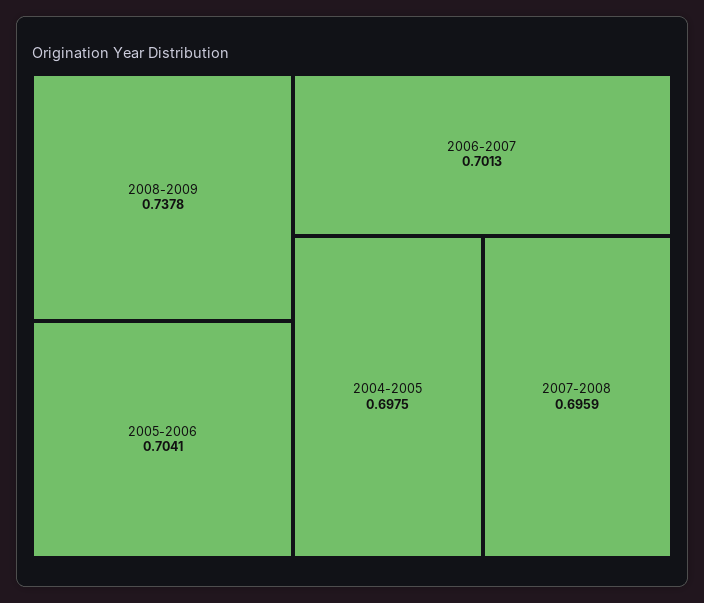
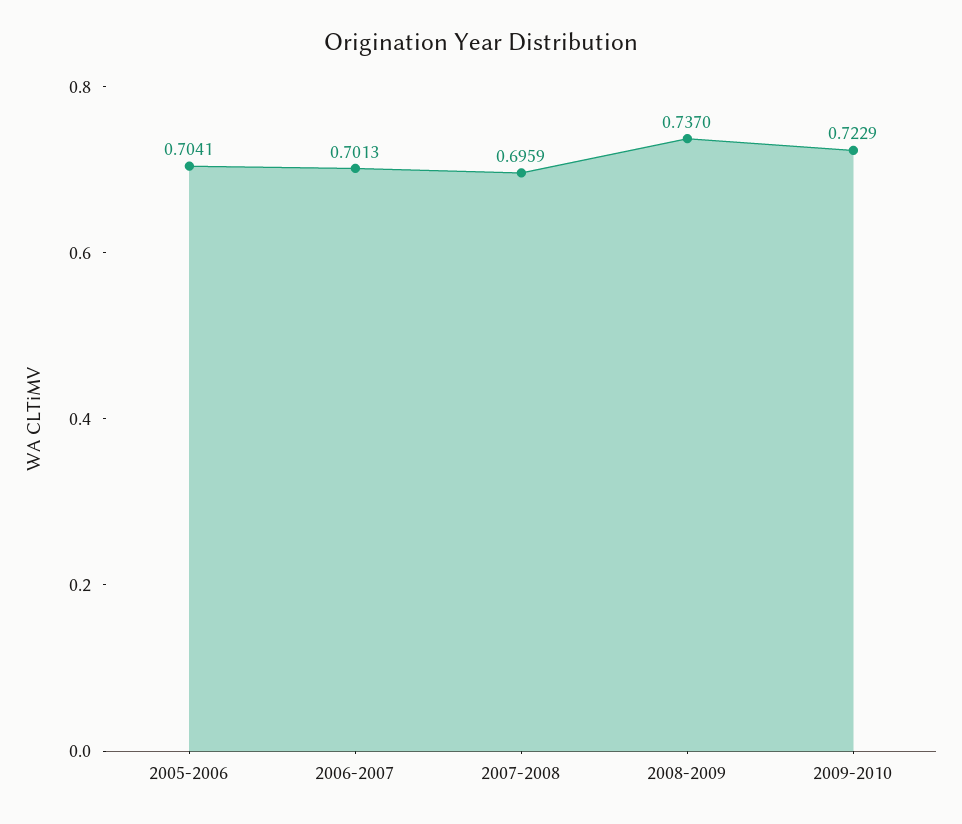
2008-2009: 0.7378 -> 0.737
2004-2005: 0.6975 -> none
2009-2010: none -> 0.7229

